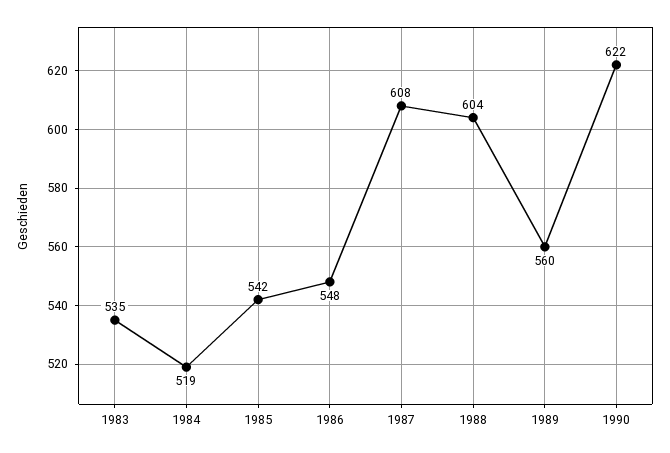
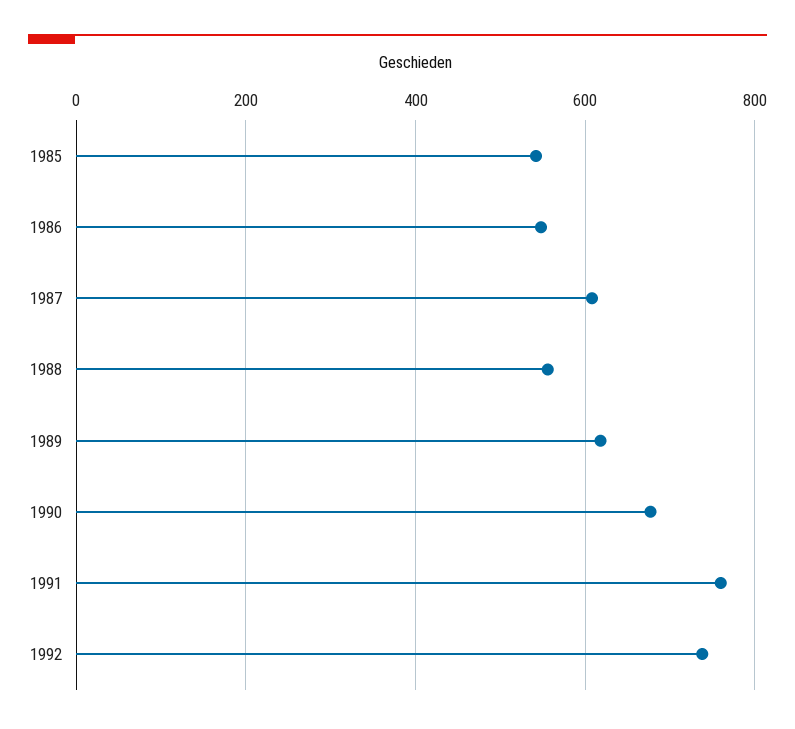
1983: 535 -> none
1984: 519 -> none
1988: 604 -> 560
1989: 560 -> 620
1990: 622 -> 680
1991: none -> 760
1992: none -> 740

